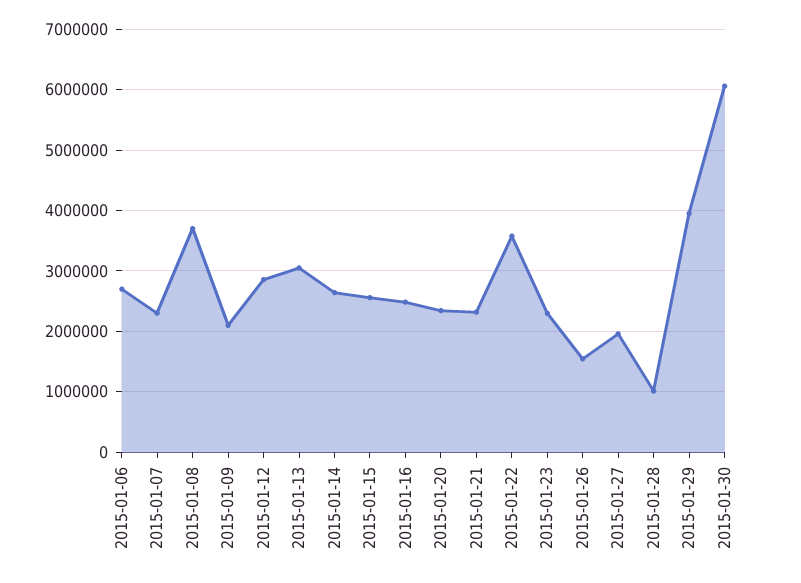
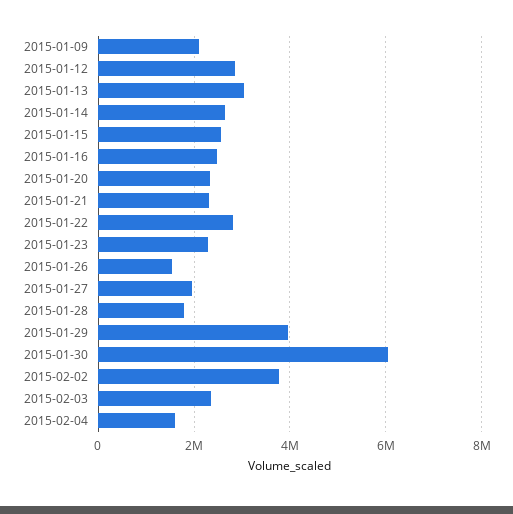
2015-01-06: 2700000 -> none
2015-01-07: 2300000 -> none
2015-01-08: 3700000 -> none
2015-01-22: 3600000 -> 2800000
2015-01-28: 1000000 -> 1800000
2015-02-02: none -> 3800000
2015-02-03: none -> 2400000
2015-02-04: none -> 1600000

